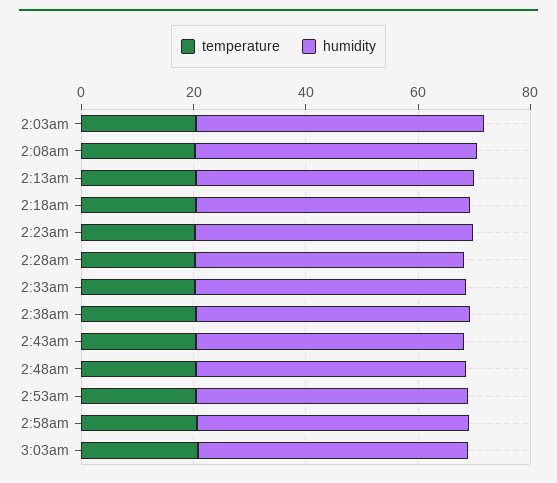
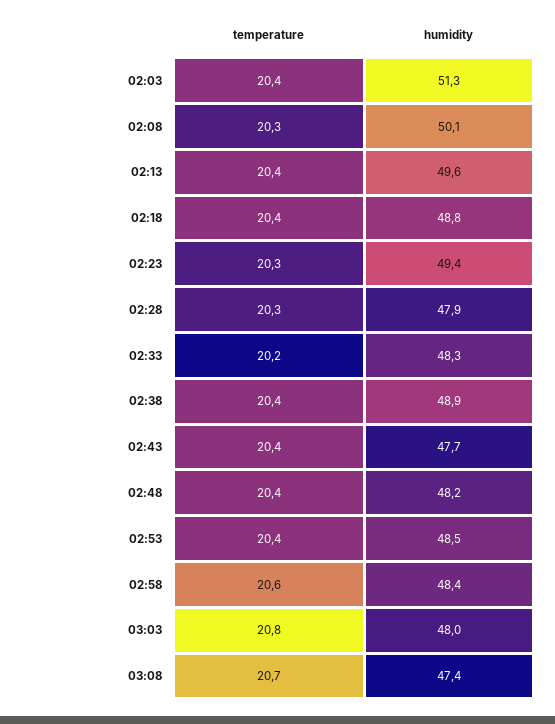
temperature, 03:08: none -> 20.7
humidity, 03:08: none -> 47.4

